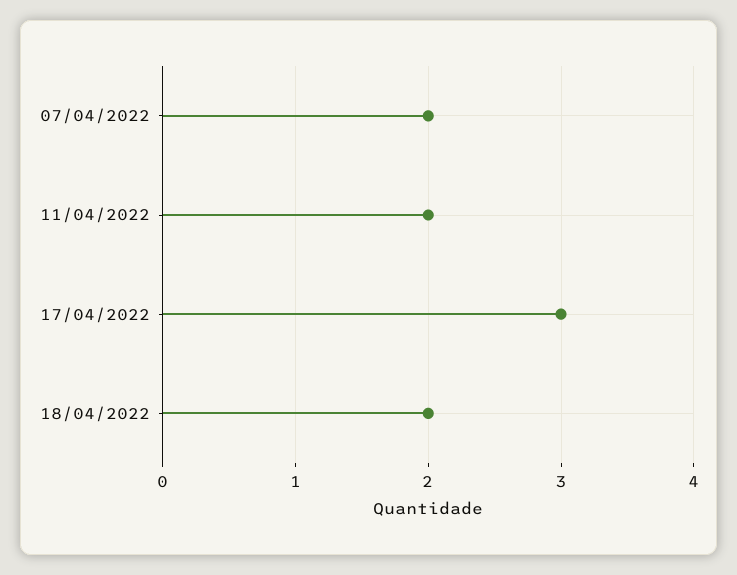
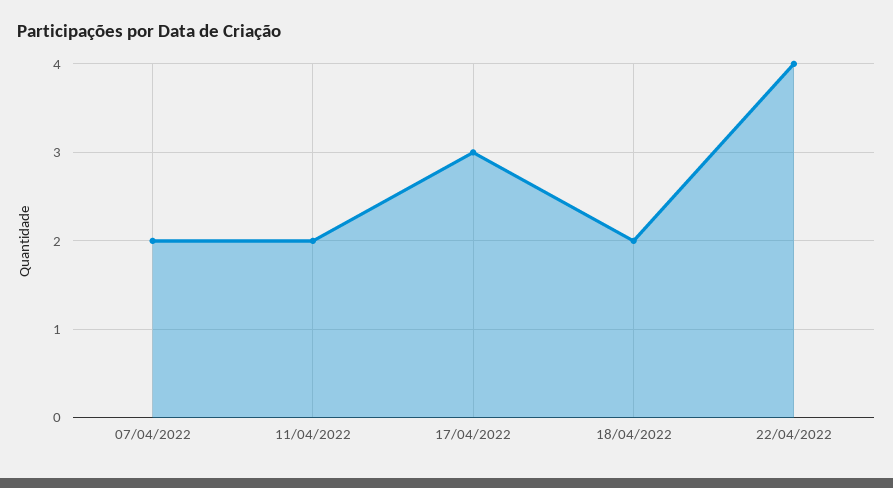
22/04/2022: none -> 4

